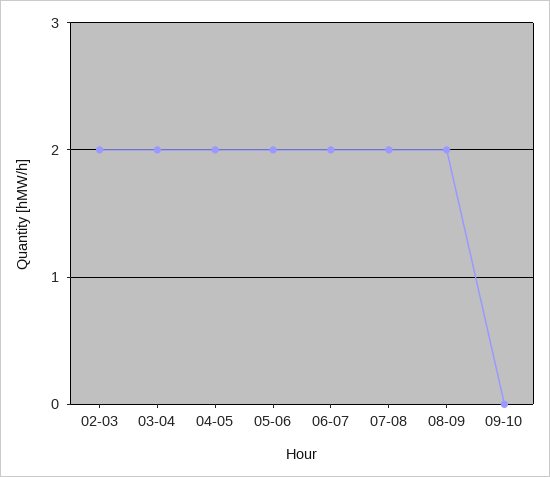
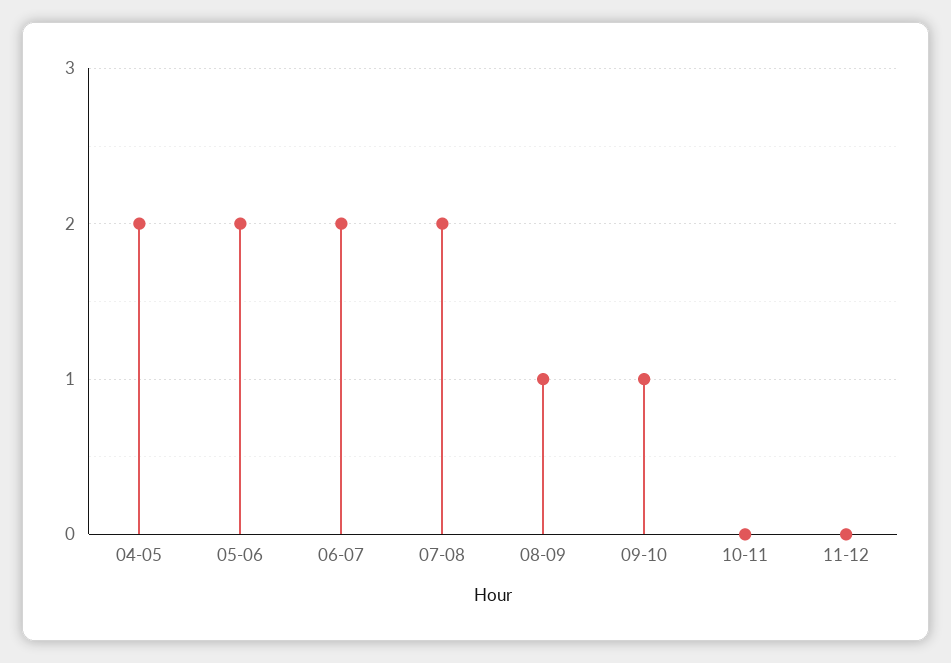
02-03: 2 -> none
03-04: 2 -> none
08-09: 2 -> 1
09-10: 0 -> 1
10-11: none -> 0
11-12: none -> 0

